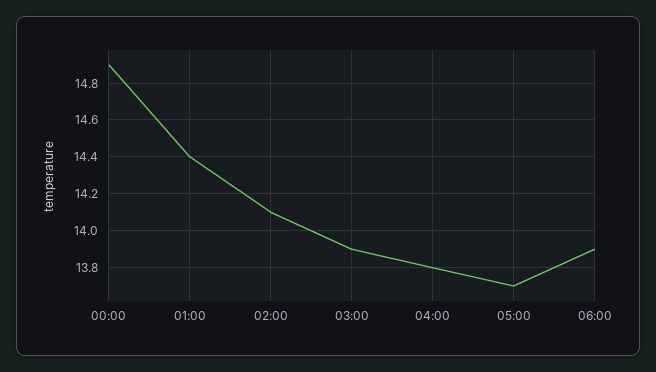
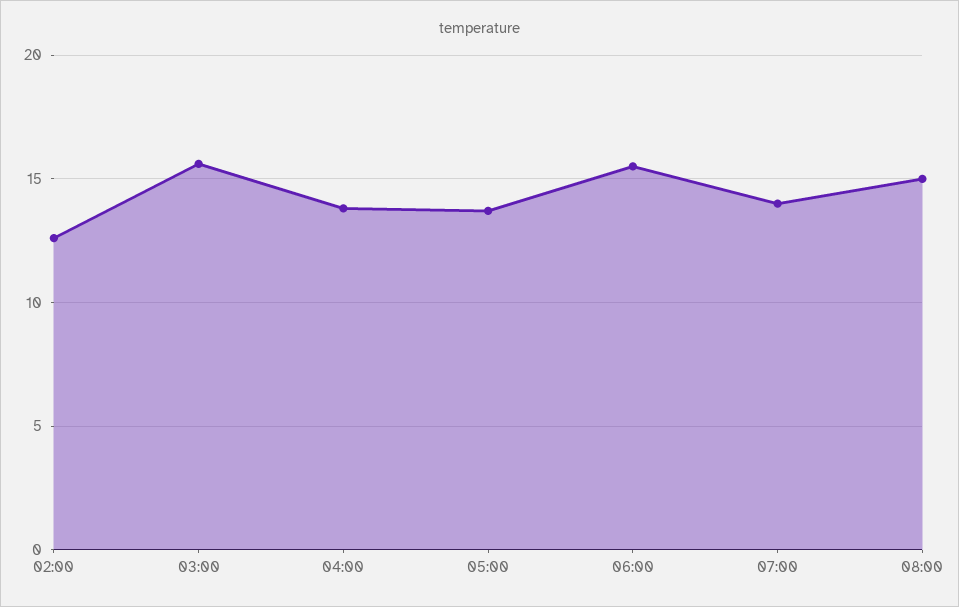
00:00: 14.9 -> none
01:00: 14.4 -> none
02:00: 14.1 -> 12.5
03:00: 13.9 -> 15.5
06:00: 13.9 -> 15.5
07:00: none -> 14
08:00: none -> 15

